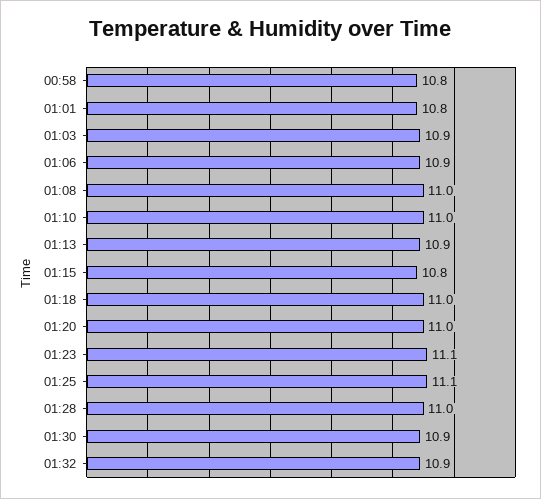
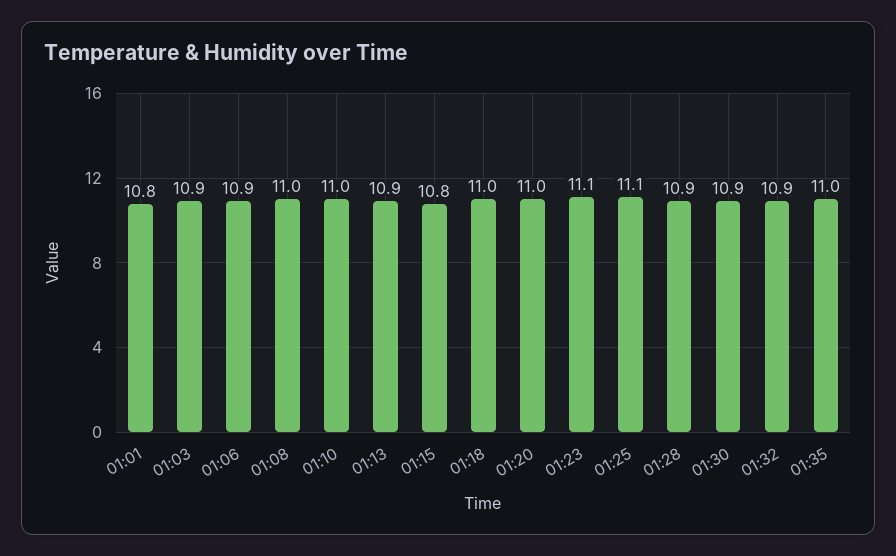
00:58: 10.8 -> none
01:28: 11 -> 10.9
01:35: none -> 11

